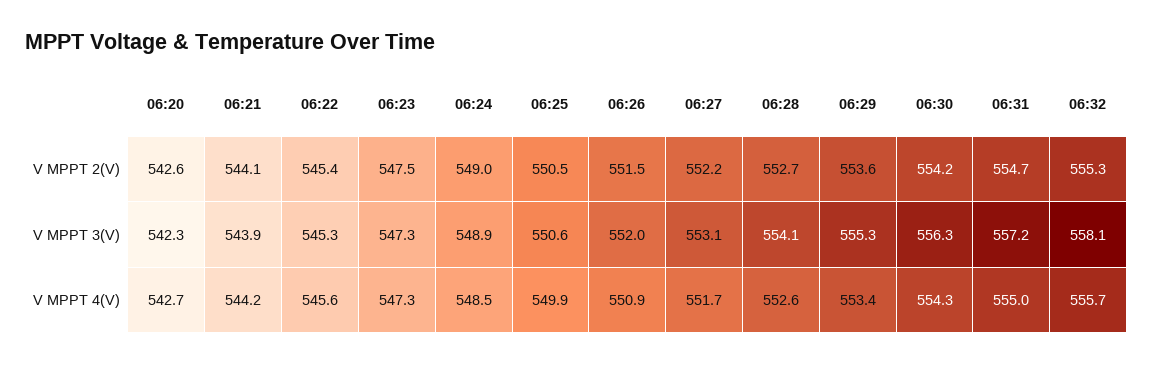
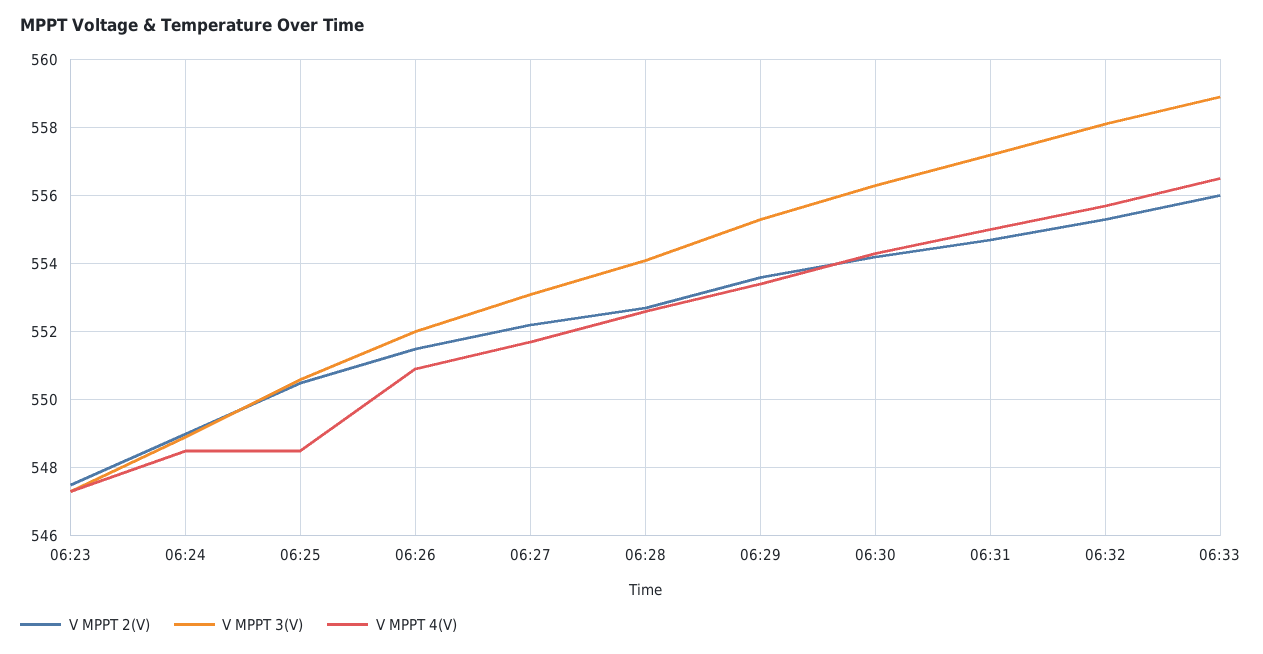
V MPPT 2(V), 06:20: 542.6 -> none
V MPPT 2(V), 06:21: 544.1 -> none
V MPPT 2(V), 06:22: 545.4 -> none
V MPPT 3(V), 06:20: 542.3 -> none
V MPPT 3(V), 06:21: 543.9 -> none
V MPPT 3(V), 06:22: 545.3 -> none
V MPPT 4(V), 06:20: 542.7 -> none
V MPPT 4(V), 06:21: 544.2 -> none
V MPPT 4(V), 06:22: 545.6 -> none
V MPPT 4(V), 06:25: 549.9 -> 548.5
V MPPT 2(V), 06:33: none -> 556
V MPPT 3(V), 06:33: none -> 559
V MPPT 4(V), 06:33: none -> 556.5

